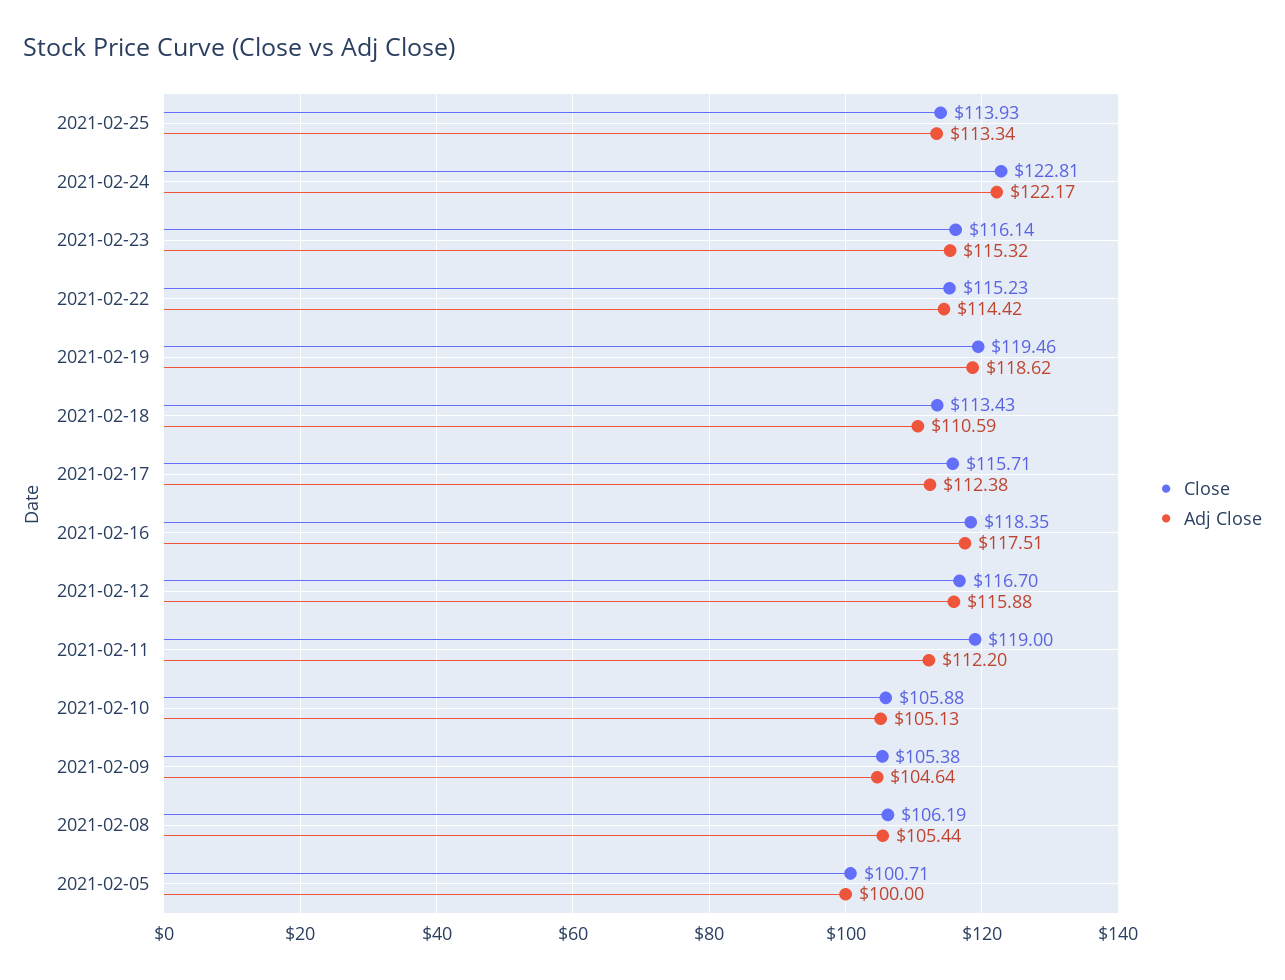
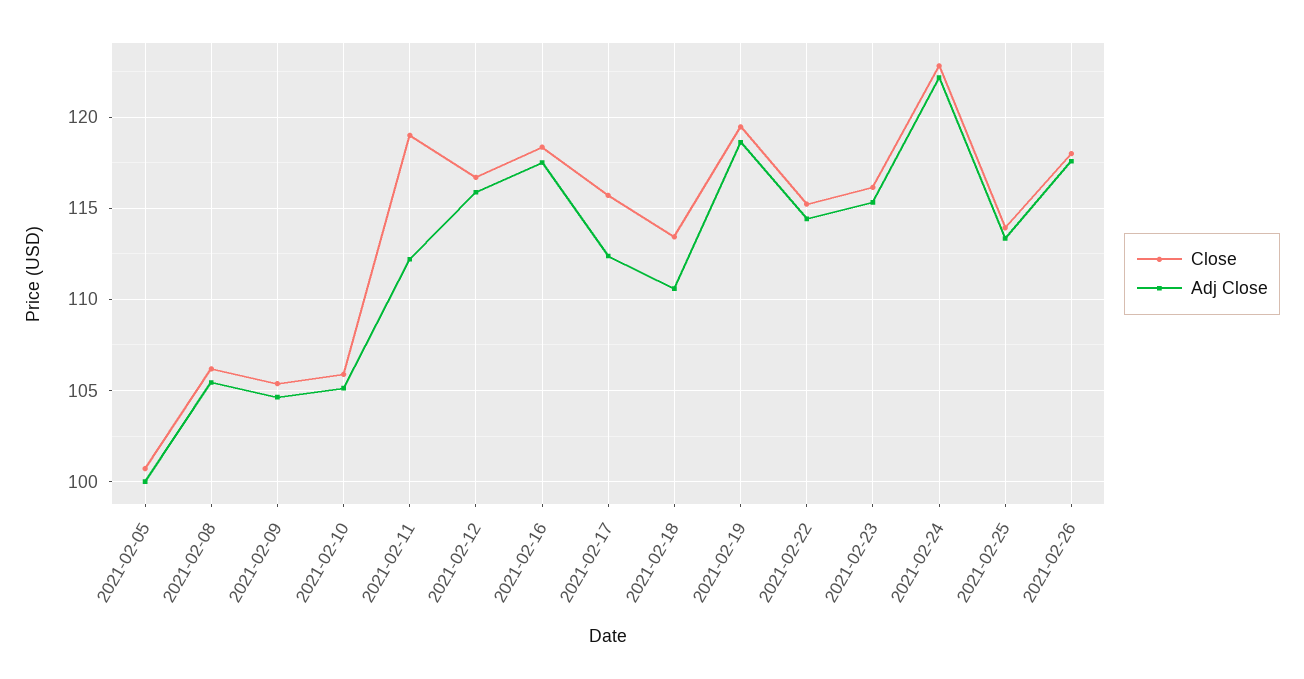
Close, 2021-02-26: none -> 118
Adj Close, 2021-02-26: none -> 117.5

